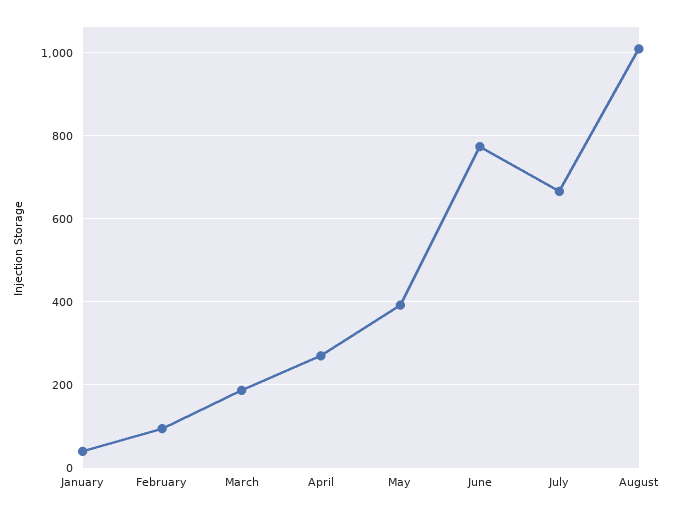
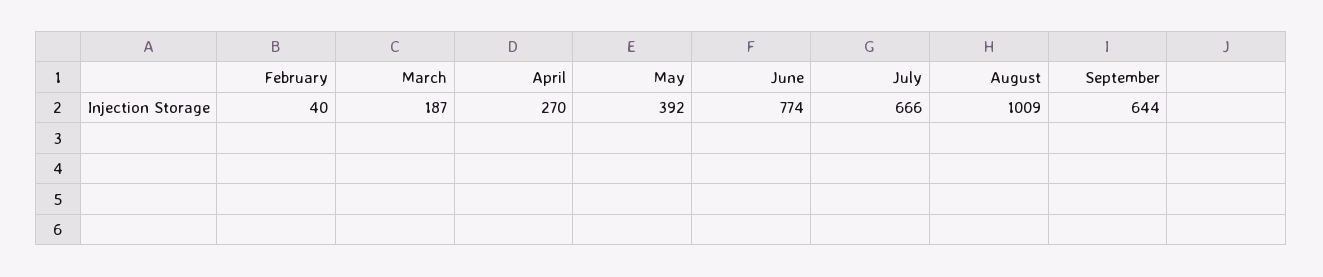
January: 40 -> none
February: 100 -> 40
September: none -> 644

